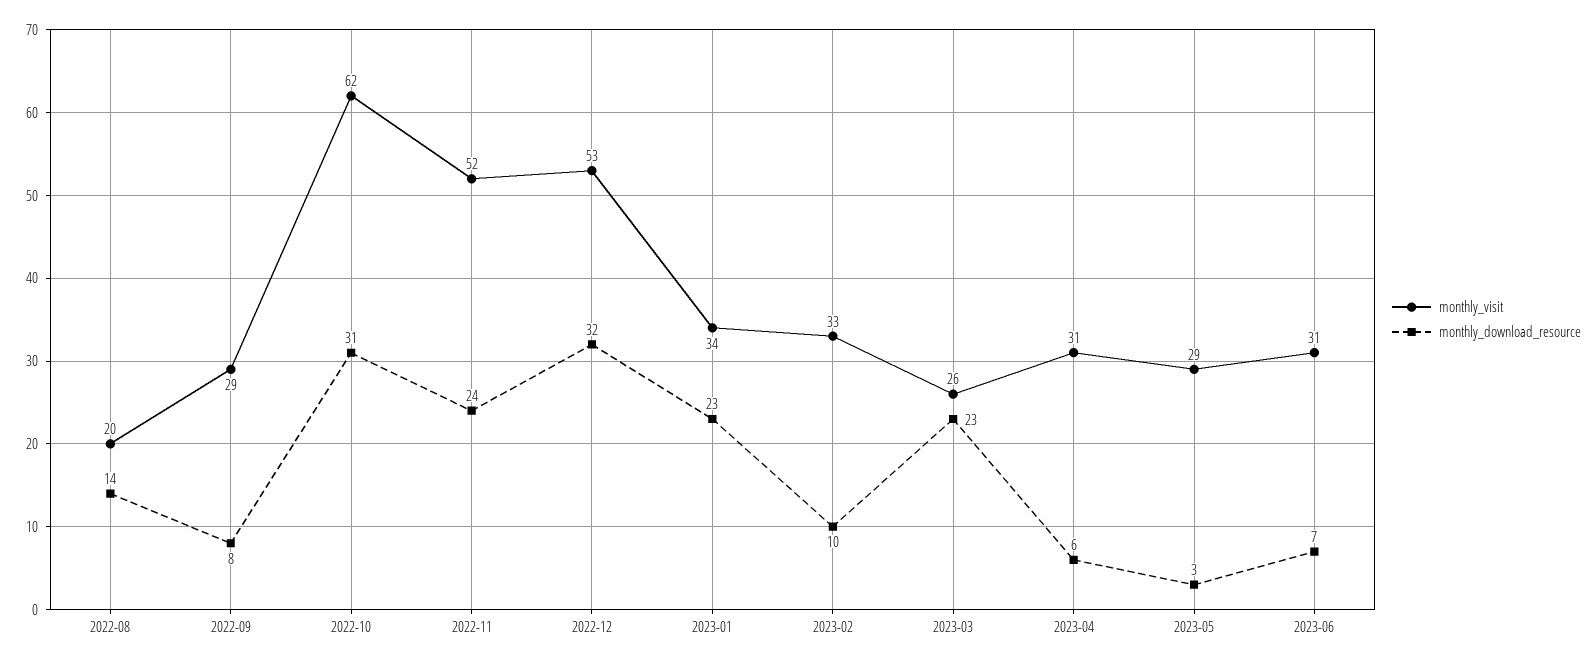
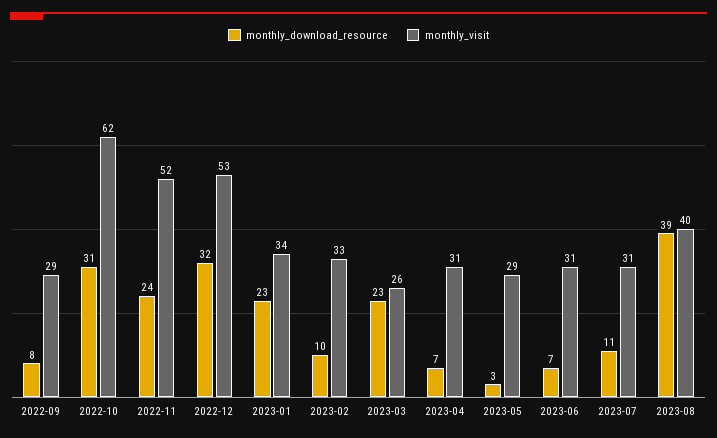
monthly_visit, 2022-08: 20 -> none
monthly_download_resource, 2022-08: 14 -> none
monthly_download_resource, 2023-04: 6 -> 7
monthly_download_resource, 2023-07: none -> 11
monthly_visit, 2023-07: none -> 31
monthly_download_resource, 2023-08: none -> 39
monthly_visit, 2023-08: none -> 40

